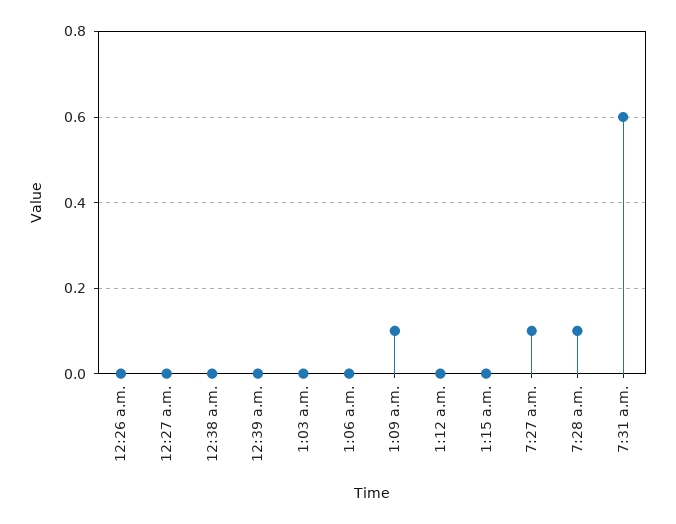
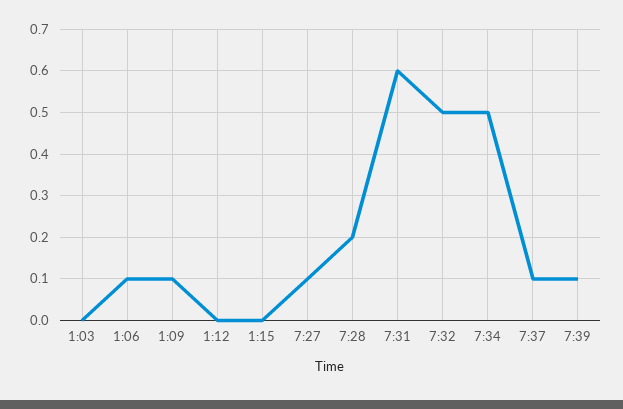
12:26 a.m.: 0 -> none
12:27 a.m.: 0 -> none
12:38 a.m.: 0 -> none
12:39 a.m.: 0 -> none
1:06 a.m.: 0 -> 0.1
7:28 a.m.: 0.1 -> 0.2
7:32: none -> 0.5
7:34: none -> 0.5
7:37: none -> 0.1
7:39: none -> 0.1

